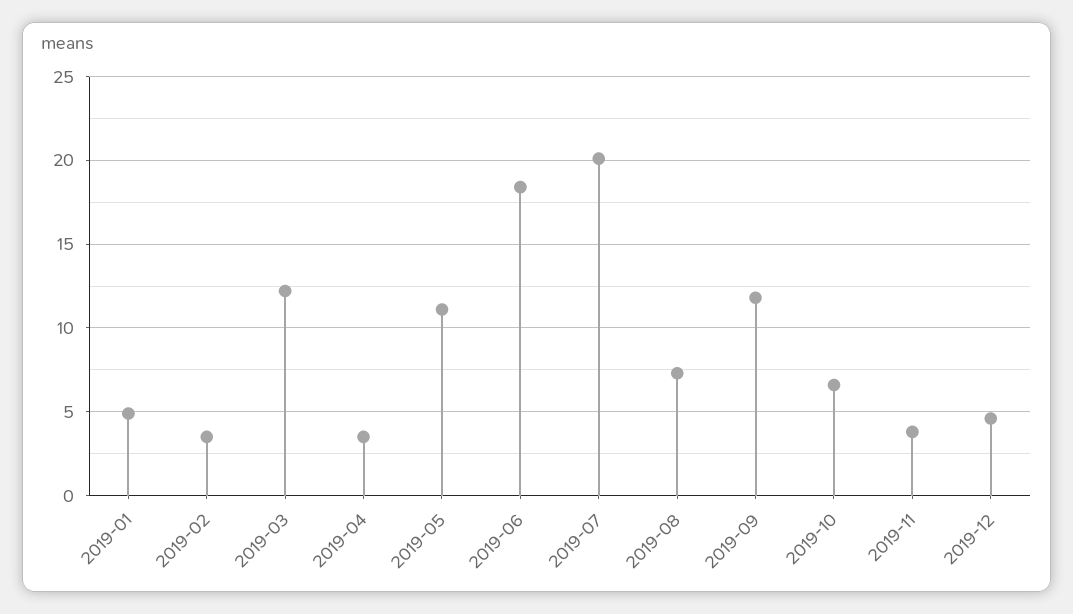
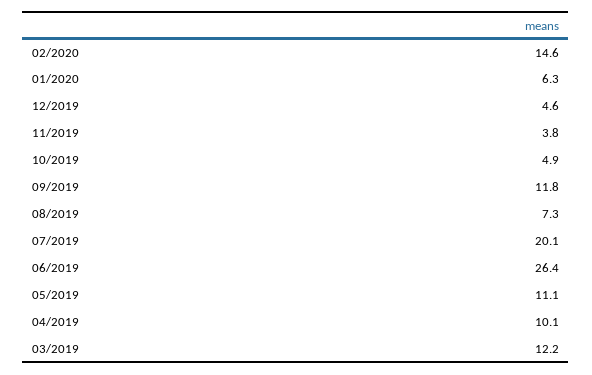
2019-01: 5 -> none
2019-02: 3.5 -> none
2019-04: 3.5 -> 10.1
2019-06: 18.5 -> 26.4
2019-10: 6.5 -> 4.9
02/2020: none -> 14.6
01/2020: none -> 6.3

